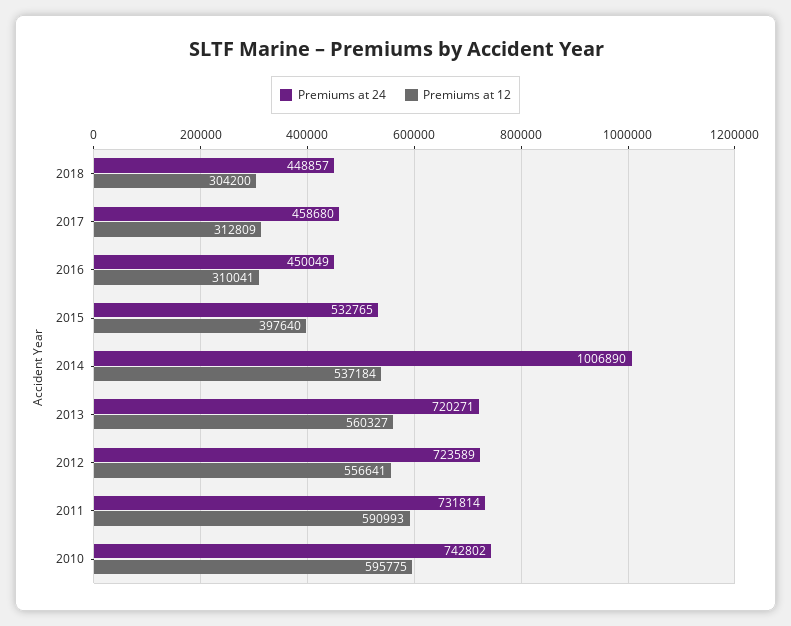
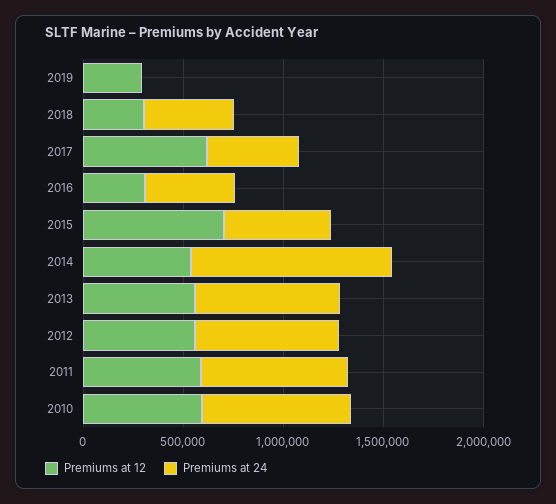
Premiums at 12, 2017: 312809 -> 600000
Premiums at 12, 2015: 397640 -> 700000
Premiums at 12, 2019: none -> 300000
Premiums at 24, 2019: none -> 0

